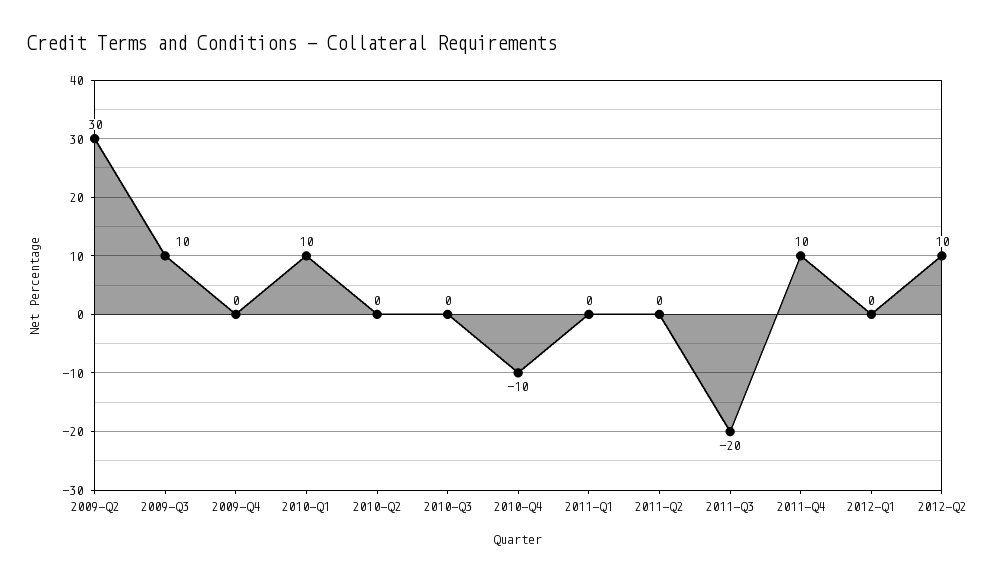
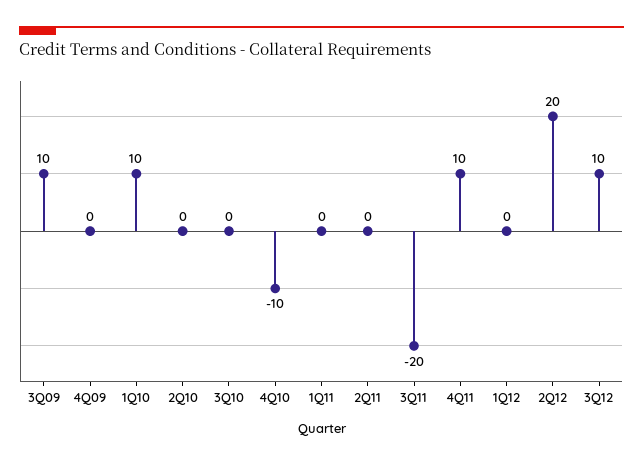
2009-Q2: 30 -> none
2012-Q2: 10 -> 20
3Q12: none -> 10

